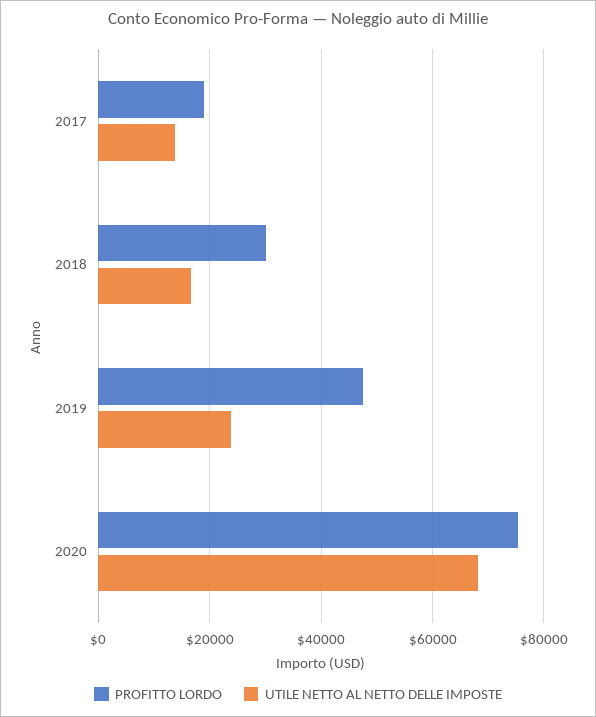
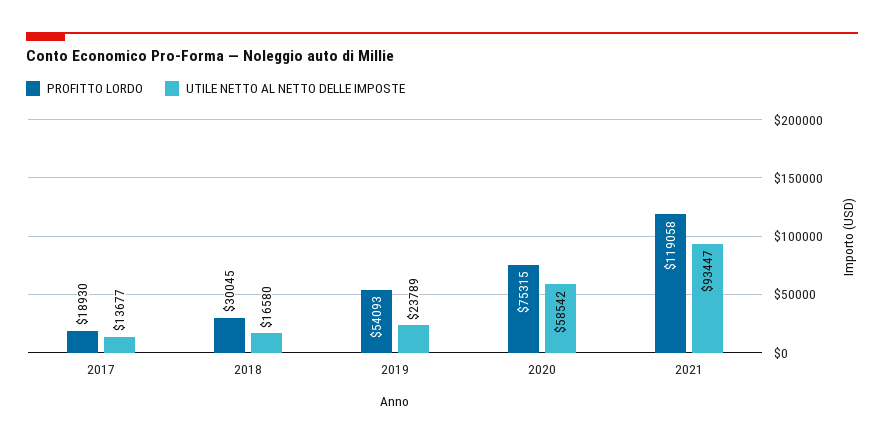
PROFITTO LORDO, 2019: 48000 -> 54093
UTILE NETTO AL NETTO DELLE IMPOSTE, 2020: 68000 -> 58542
PROFITTO LORDO, 2021: none -> 119058
UTILE NETTO AL NETTO DELLE IMPOSTE, 2021: none -> 93447

